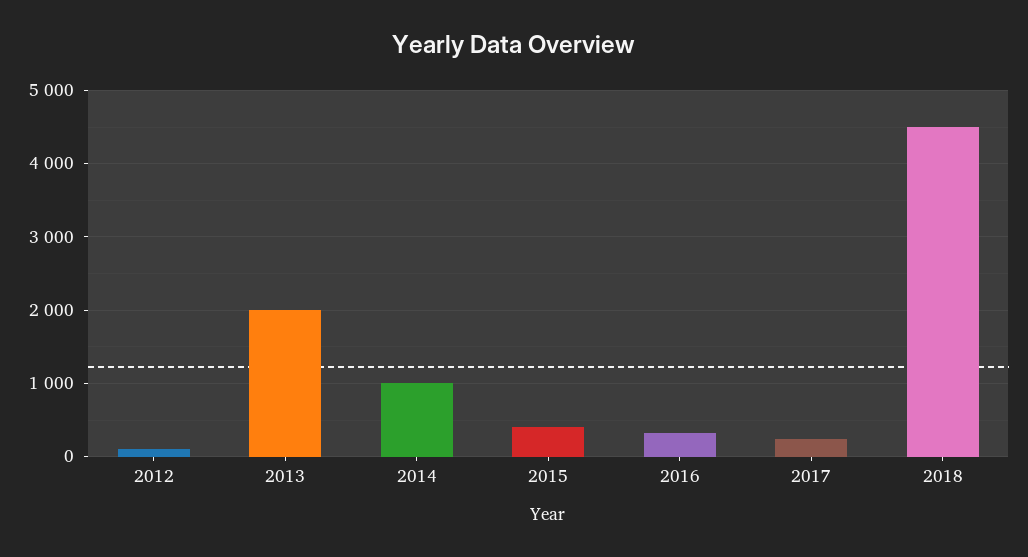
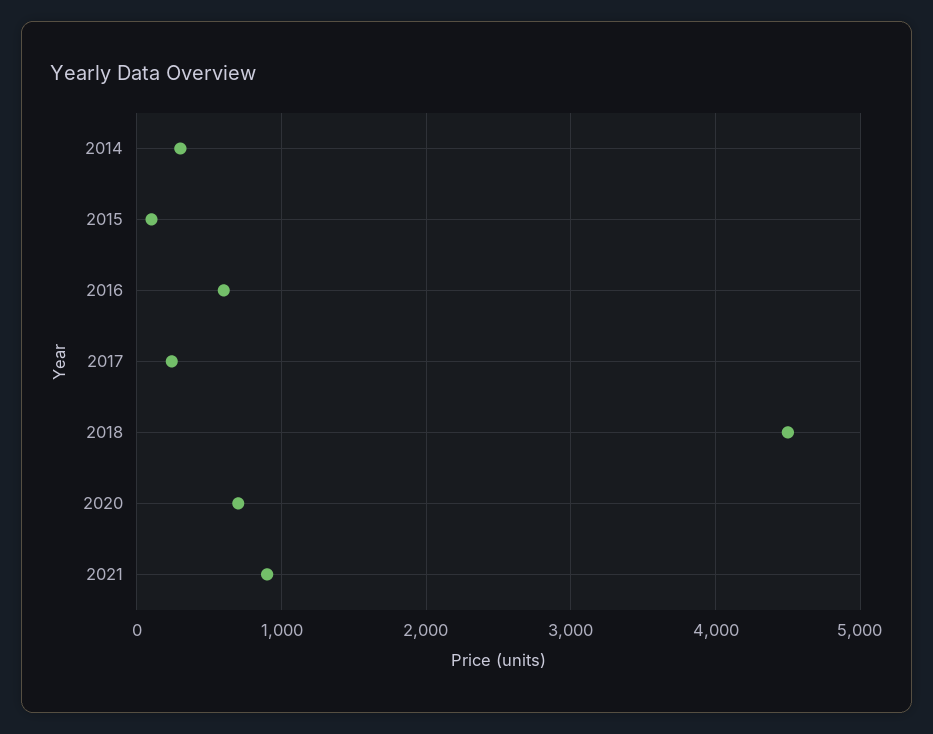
2012: 100 -> none
2013: 2000 -> none
2014: 1000 -> 300
2015: 400 -> 100
2016: 300 -> 600
2020: none -> 700
2021: none -> 900

